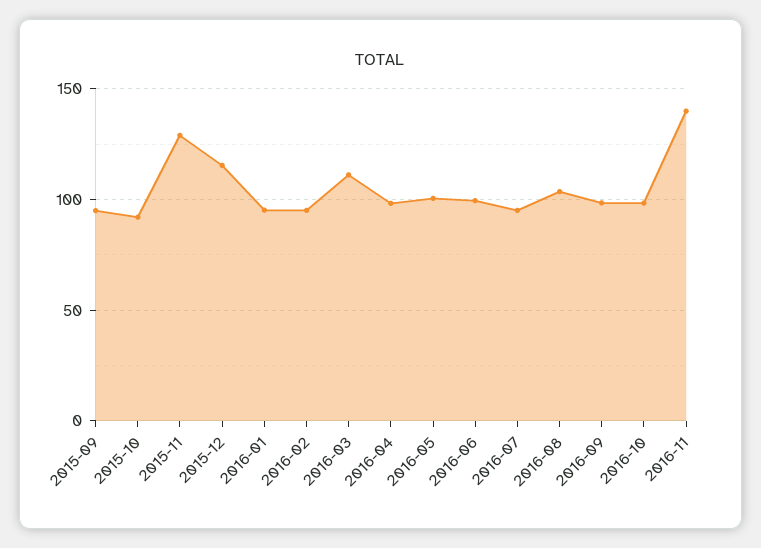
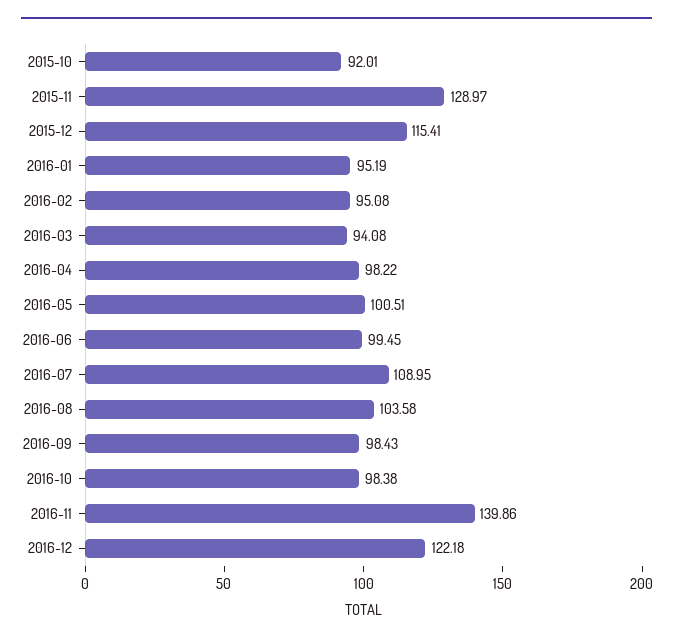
2015-09: 95 -> none
2016-03: 110 -> 94.08
2016-07: 95 -> 108.95
2016-12: none -> 122.18

